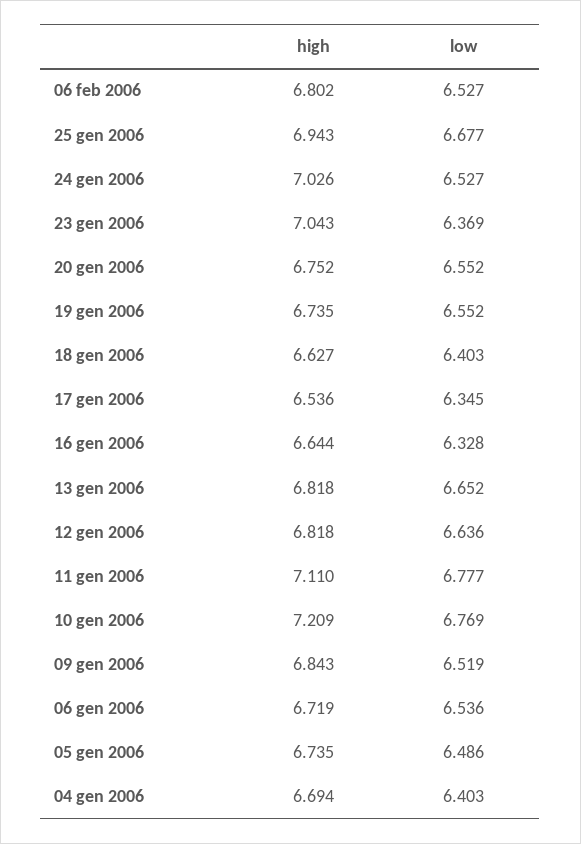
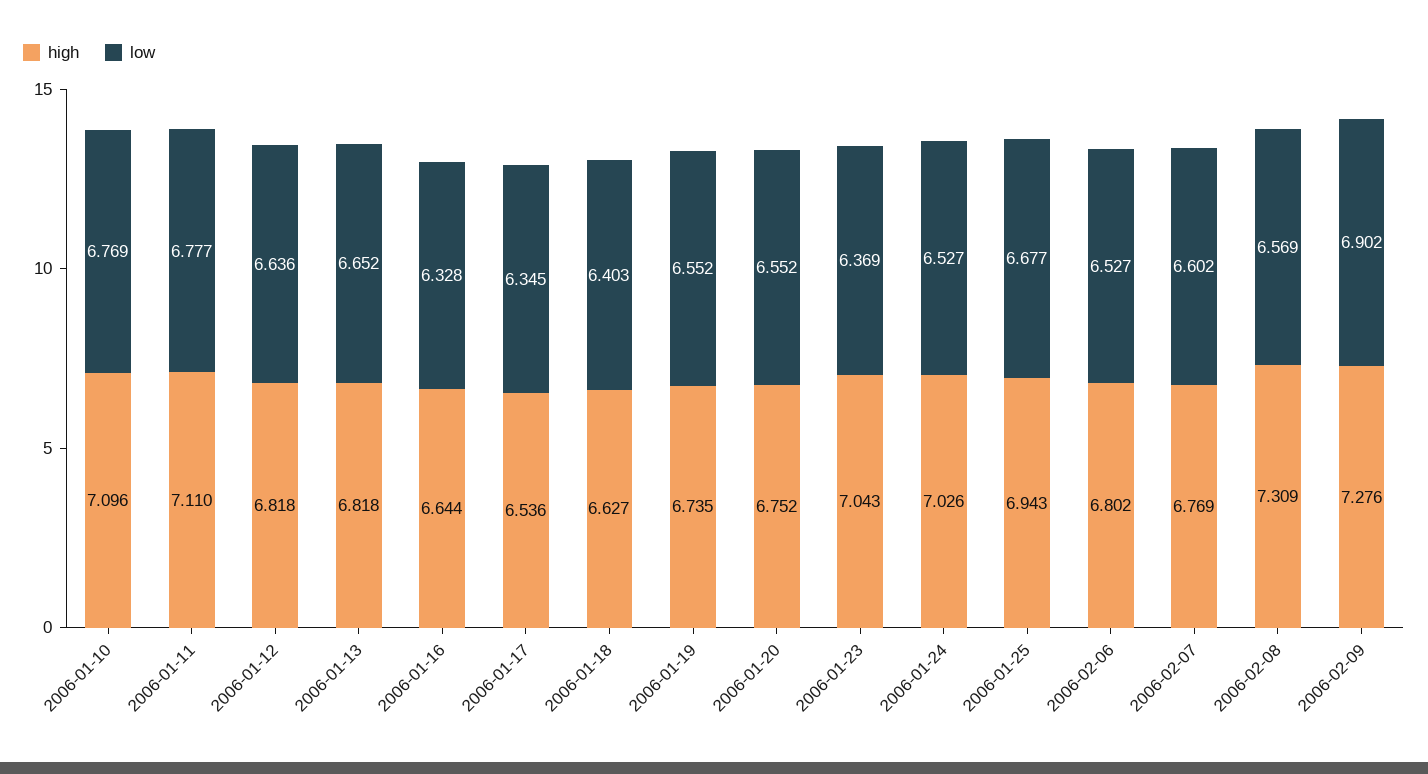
high, 10 gen 2006: 7.209 -> 7.096
high, 09 gen 2006: 6.843 -> none
low, 09 gen 2006: 6.519 -> none
high, 06 gen 2006: 6.719 -> none
low, 06 gen 2006: 6.536 -> none
high, 05 gen 2006: 6.735 -> none
low, 05 gen 2006: 6.486 -> none
high, 04 gen 2006: 6.694 -> none
low, 04 gen 2006: 6.403 -> none
high, 2006-02-07: none -> 6.769
low, 2006-02-07: none -> 6.602
high, 2006-02-08: none -> 7.309
low, 2006-02-08: none -> 6.569
high, 2006-02-09: none -> 7.276
low, 2006-02-09: none -> 6.902

